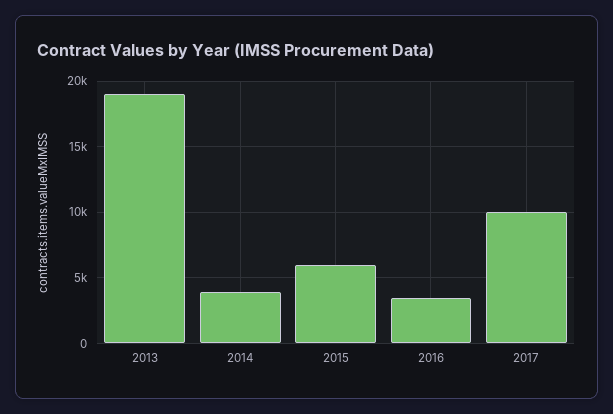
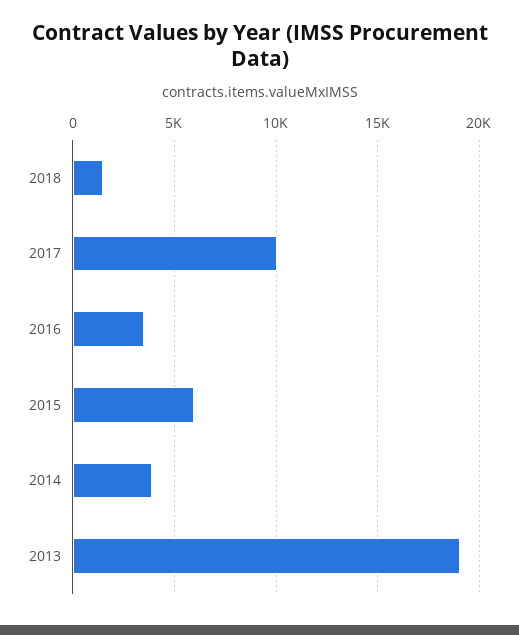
2018: none -> 1500

